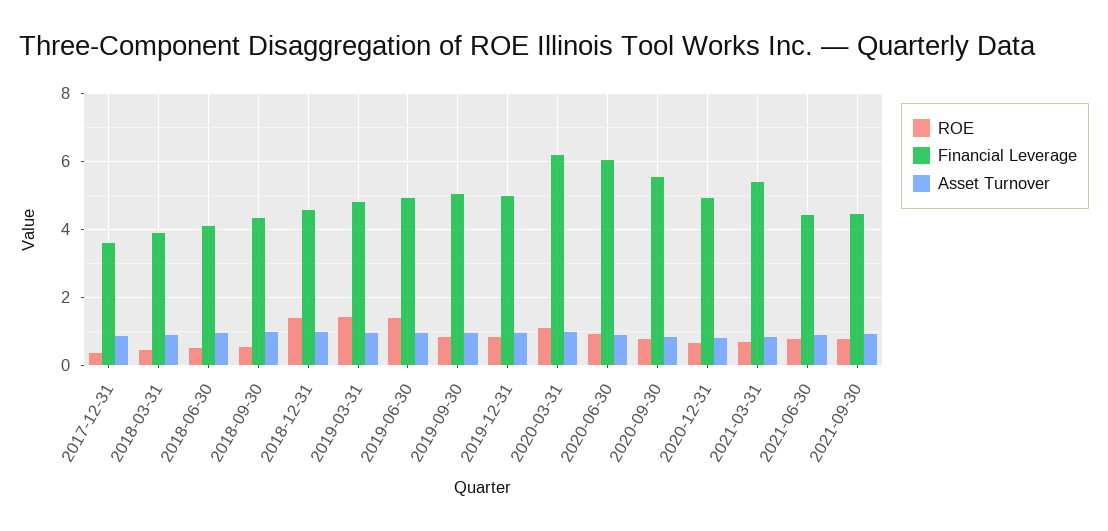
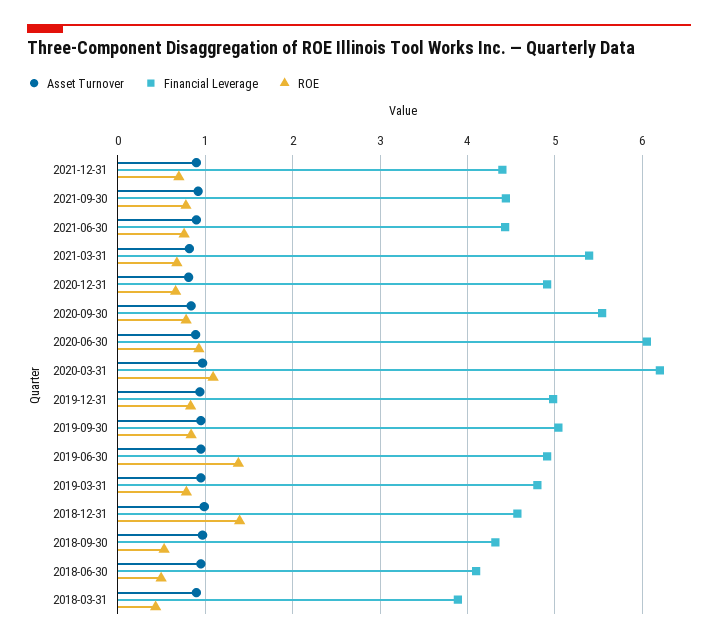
ROE, 2017-12-31: 0.4 -> none
Financial Leverage, 2017-12-31: 3.6 -> none
Asset Turnover, 2017-12-31: 0.8 -> none
ROE, 2019-03-31: 1.4 -> 0.8
Asset Turnover, 2021-12-31: none -> 0.9
Financial Leverage, 2021-12-31: none -> 4.4
ROE, 2021-12-31: none -> 0.7

